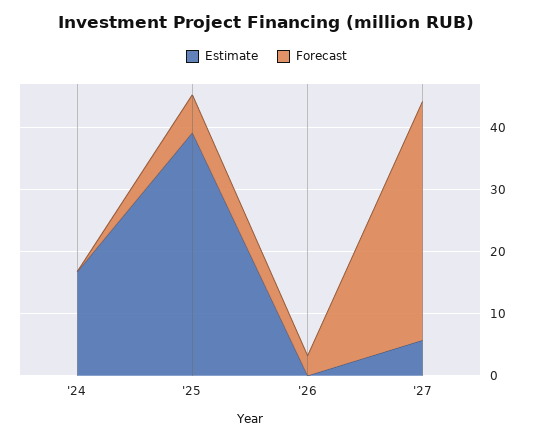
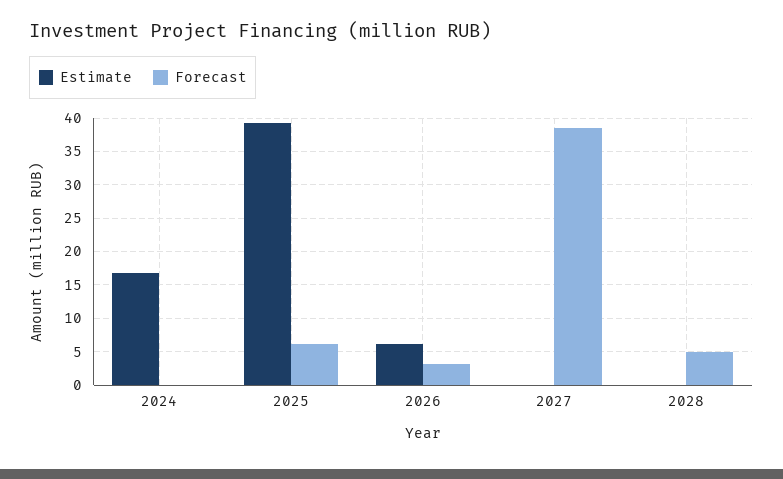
Estimate, '26: 0 -> 6
Estimate, '27: 6 -> 0
Estimate, 2028: none -> 0
Forecast, 2028: none -> 5

